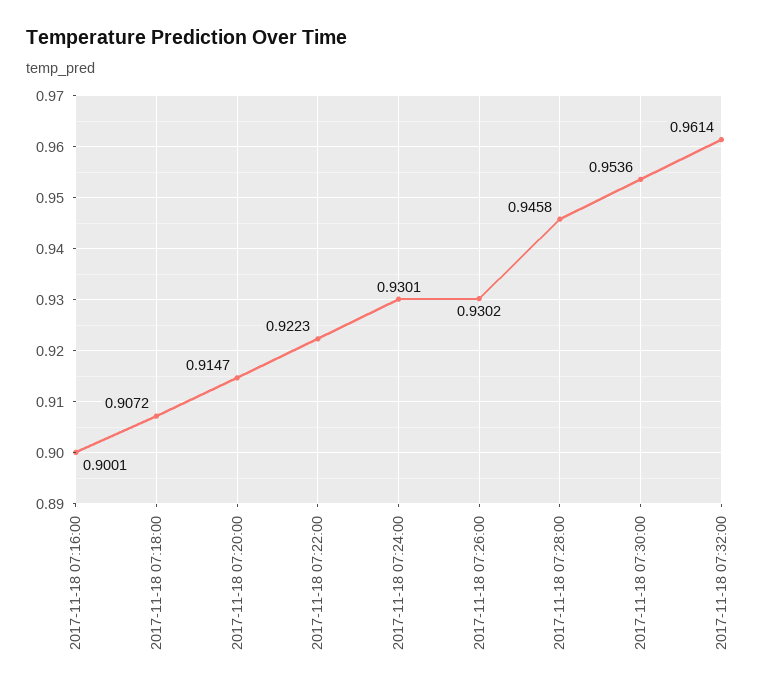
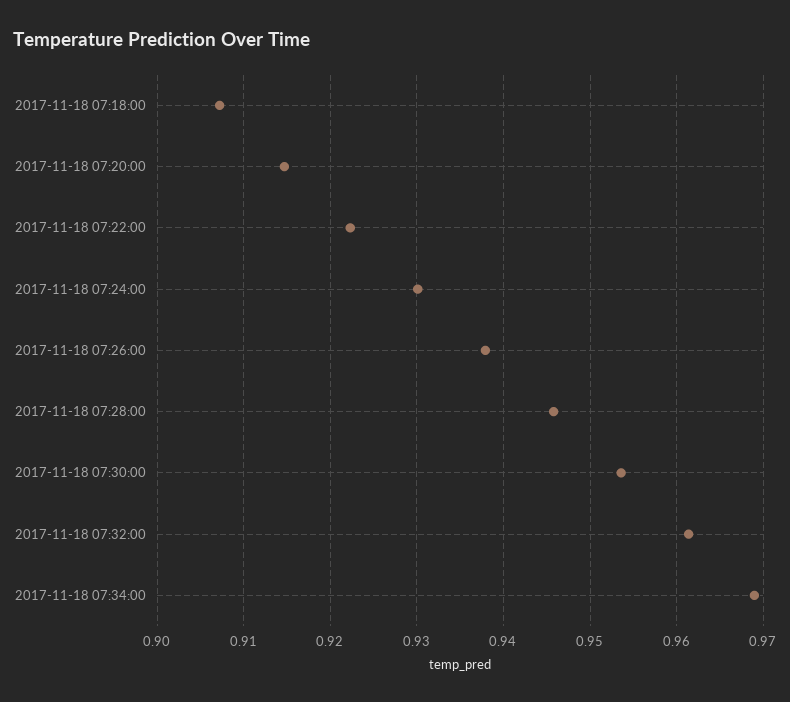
2017-11-18 07:16:00: 0.9001 -> none
2017-11-18 07:26:00: 0.9302 -> 0.938
2017-11-18 07:34:00: none -> 0.969

